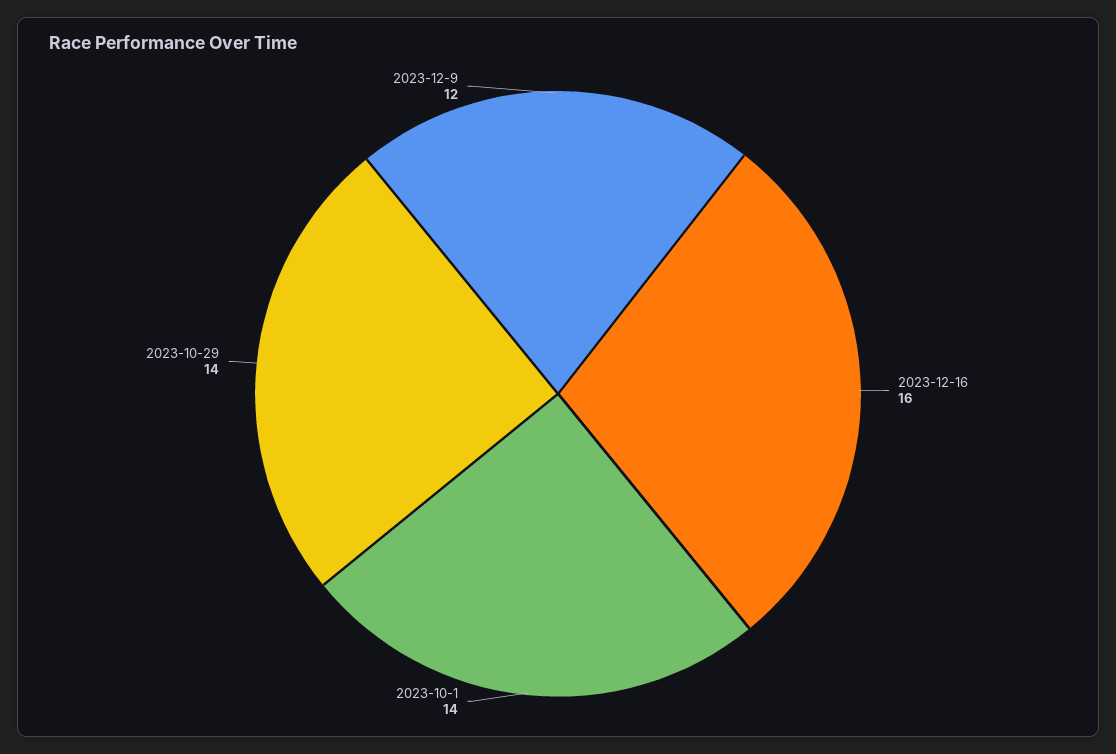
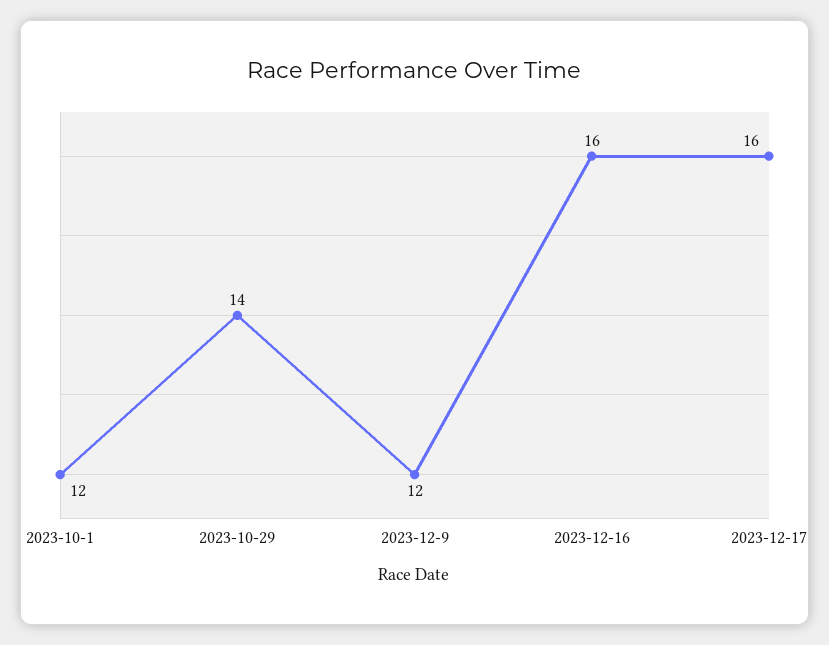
2023-10-1: 14 -> 12
2023-12-17: none -> 16

